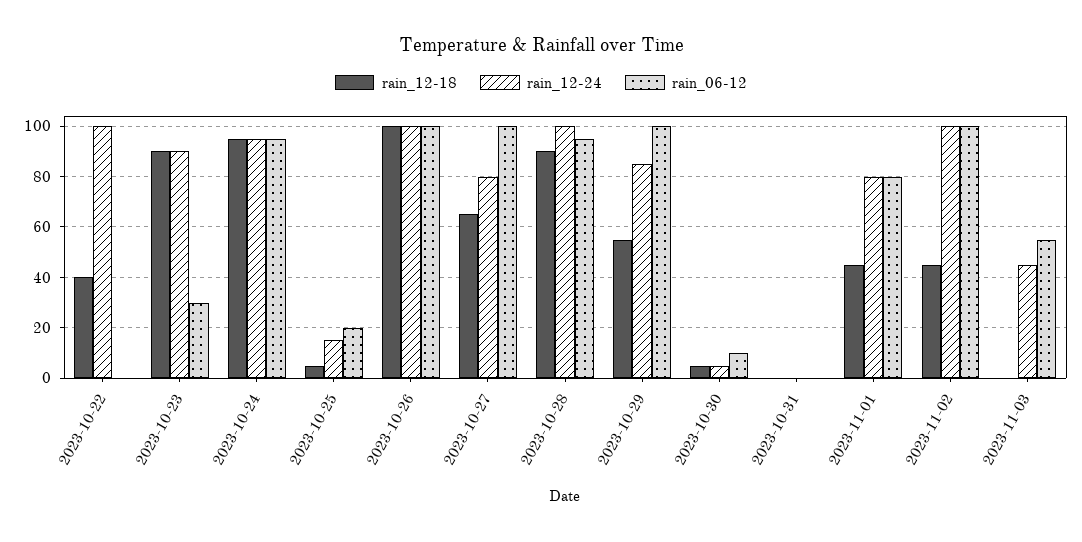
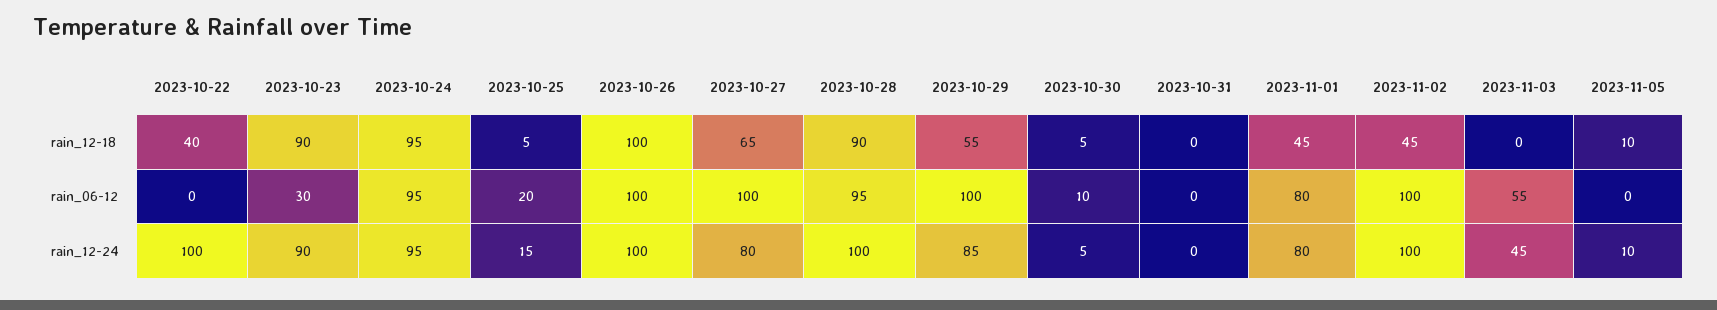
rain_12-18, 2023-11-05: none -> 10
rain_06-12, 2023-11-05: none -> 0
rain_12-24, 2023-11-05: none -> 10

